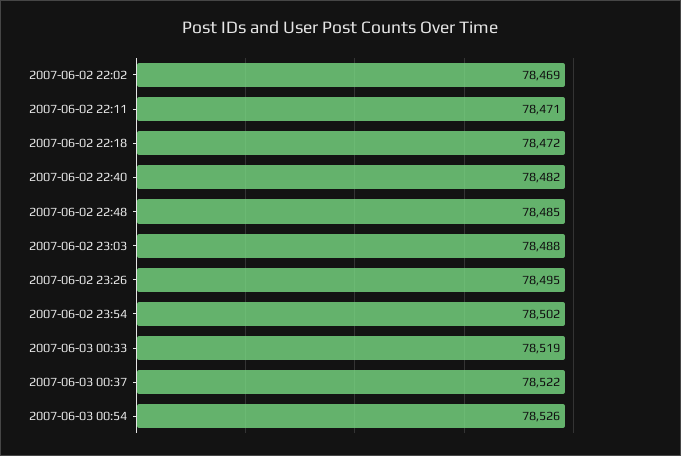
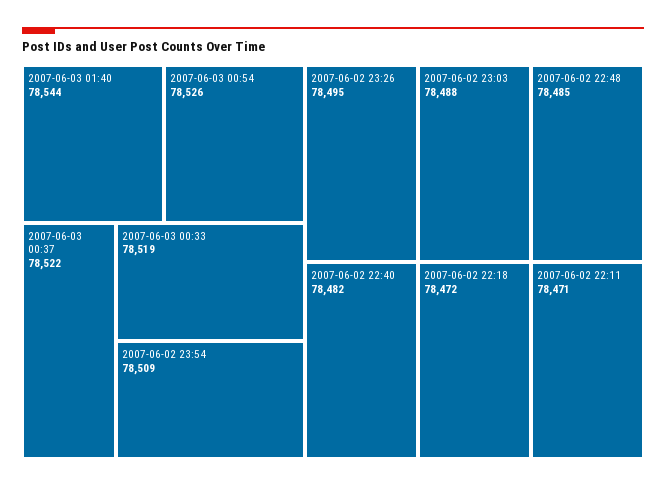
2007-06-02 22:02: 78469 -> none
2007-06-02 23:54: 78502 -> 78509
2007-06-03 01:40: none -> 78544

